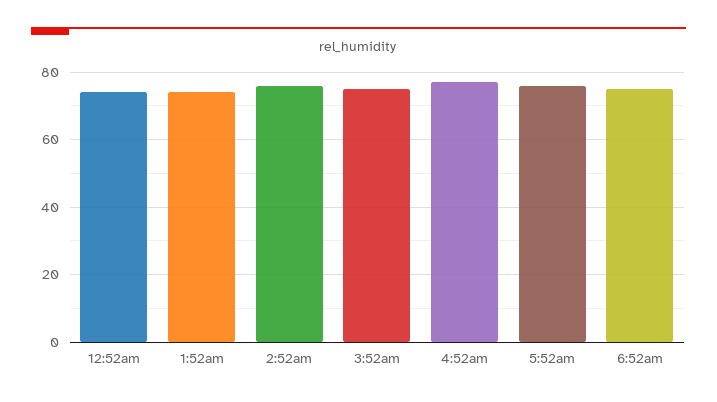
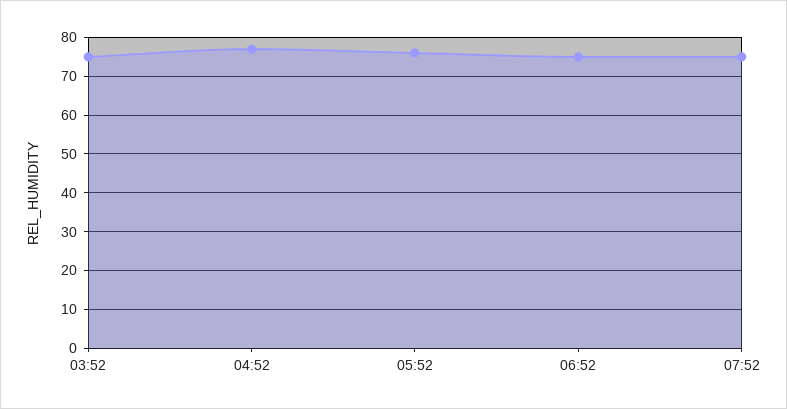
12:52am: 75 -> none
1:52am: 75 -> none
2:52am: 75 -> none
07:52: none -> 75

